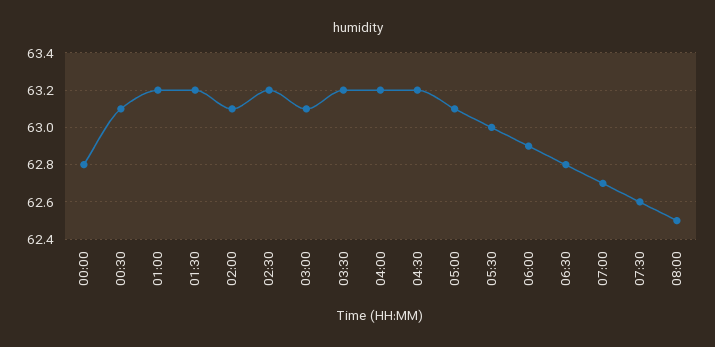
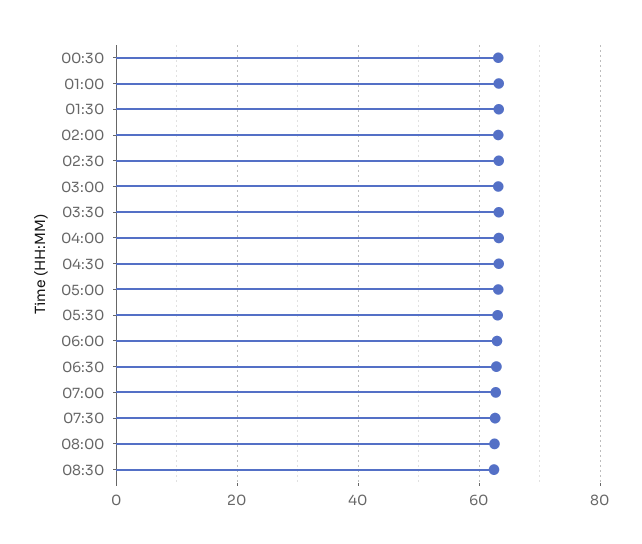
00:00: 62.8 -> none
08:30: none -> 62

